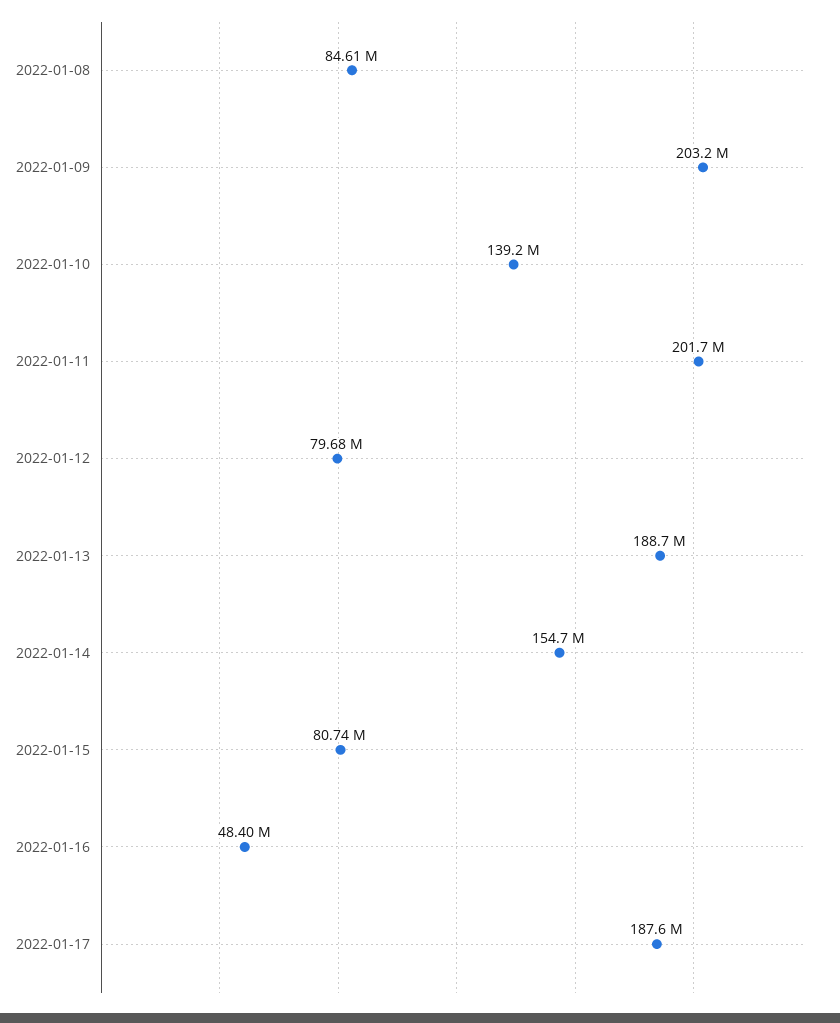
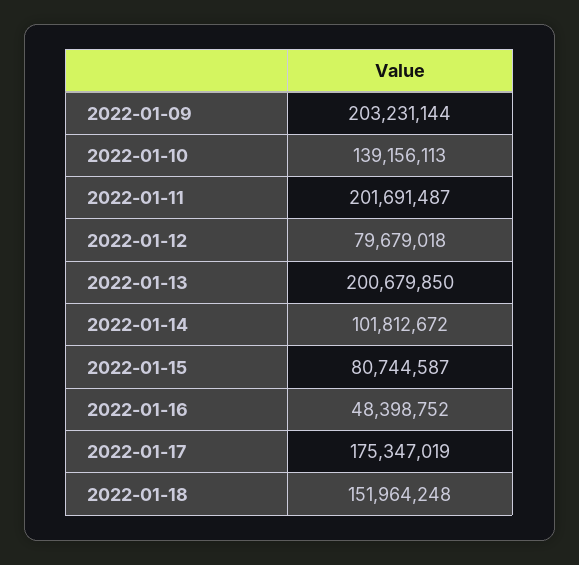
2022-01-08: 84610000 -> none
2022-01-13: 188700000 -> 200679850
2022-01-14: 154700000 -> 101812672
2022-01-17: 187600000 -> 175347019
2022-01-18: none -> 151964248

